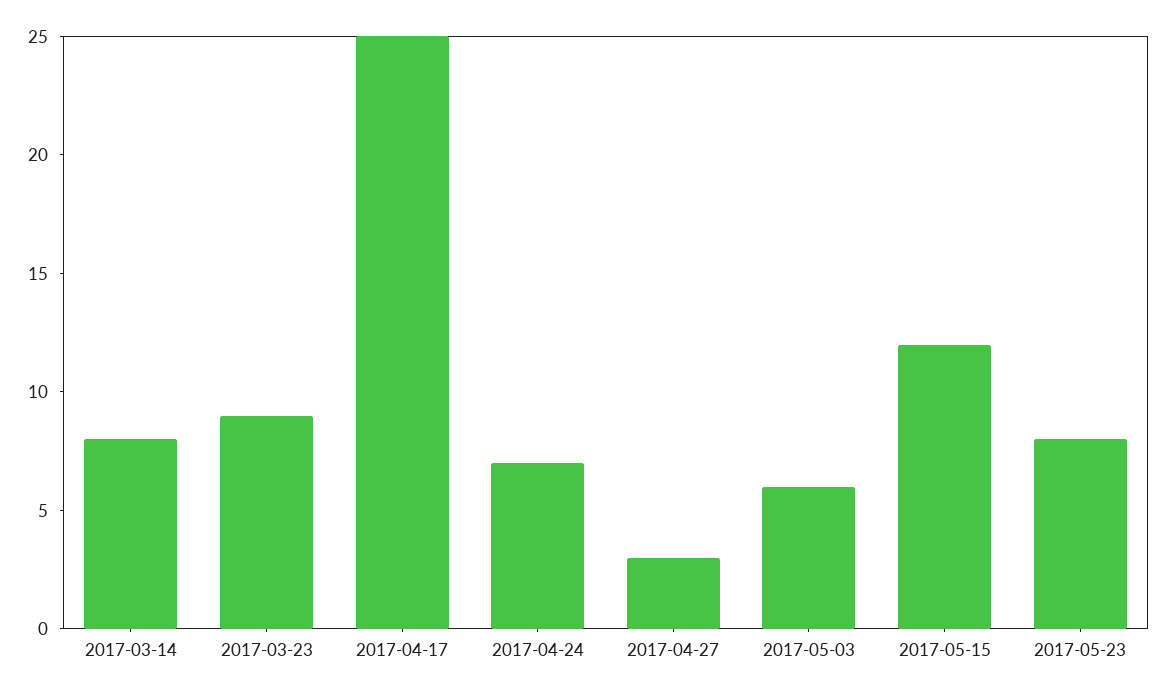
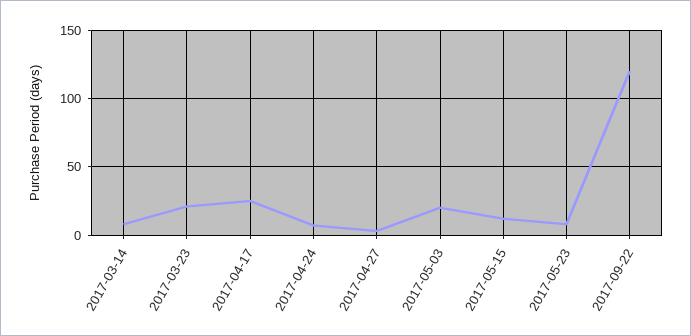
2017-03-23: 9 -> 20
2017-05-03: 6 -> 20
2017-09-22: none -> 120

